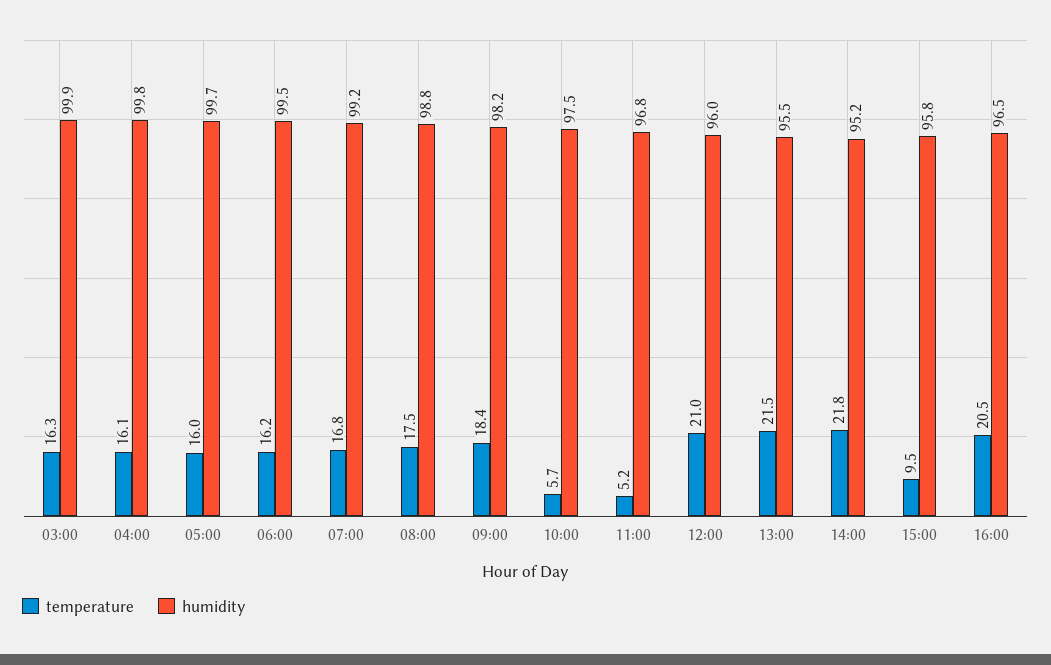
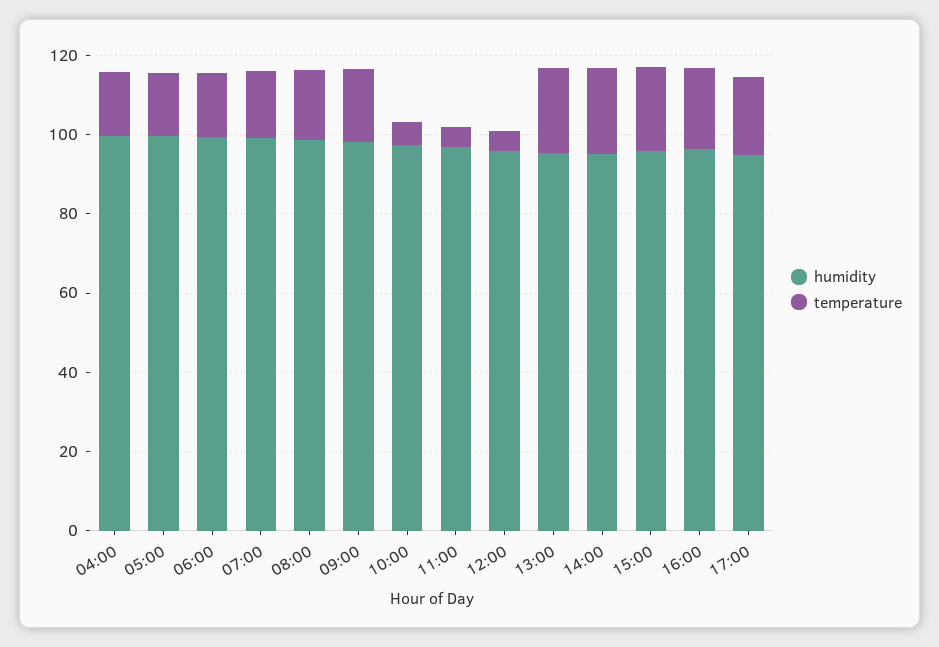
temperature, 03:00: 16.3 -> none
humidity, 03:00: 99.9 -> none
temperature, 12:00: 21 -> 5
temperature, 15:00: 9.5 -> 20
humidity, 17:00: none -> 95
temperature, 17:00: none -> 20

